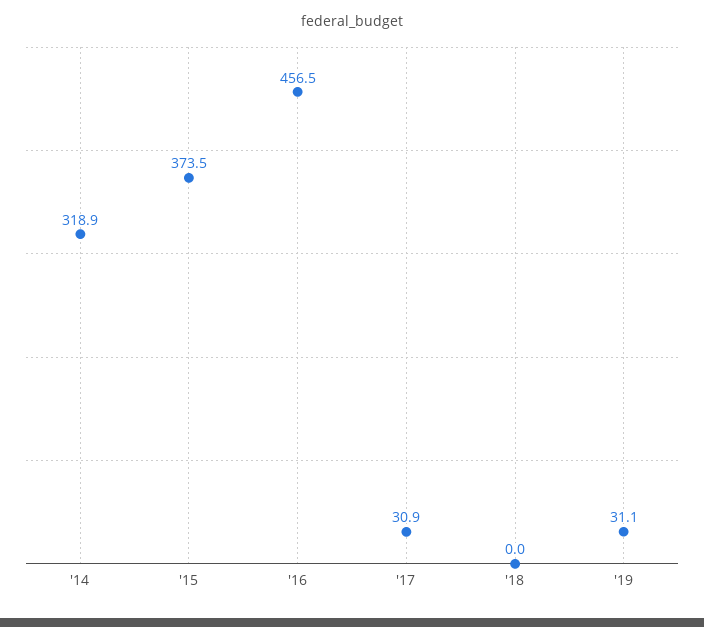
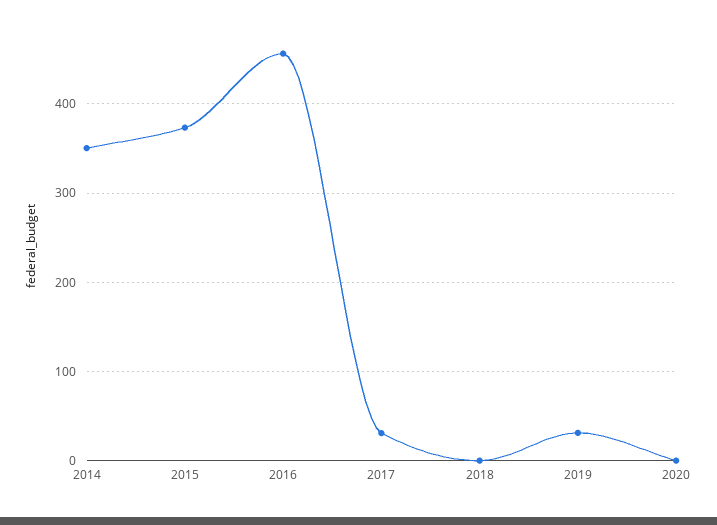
'14: 318.9 -> 350
2020: none -> 0

